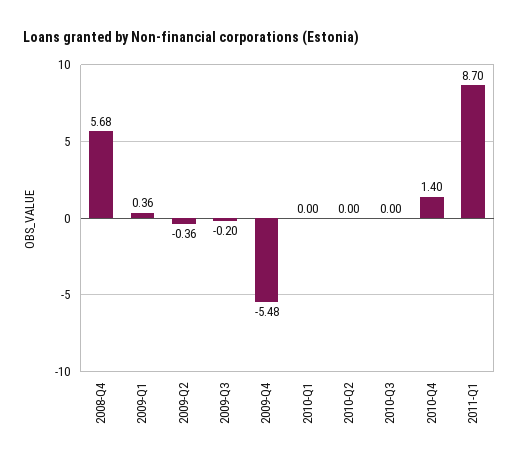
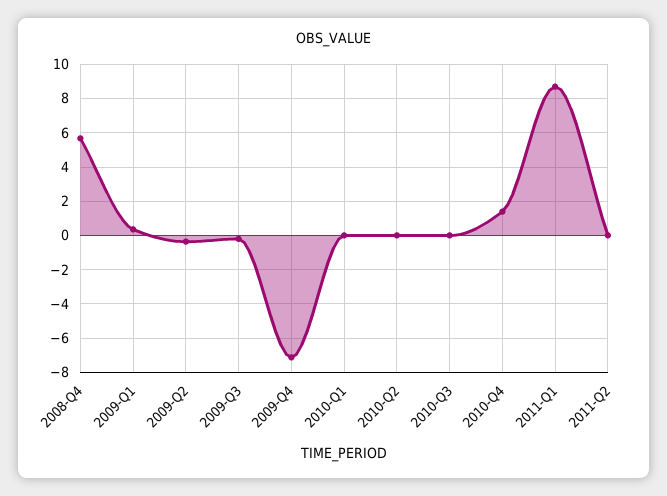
2009-Q4: -5.48 -> -7
2011-Q2: none -> 0

